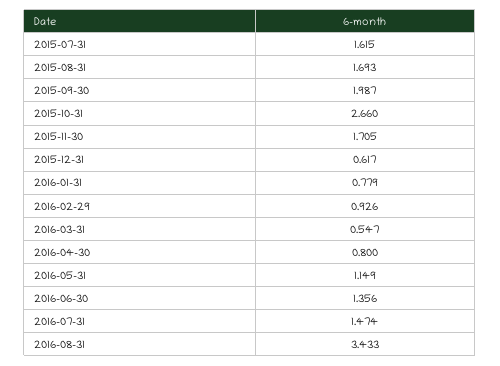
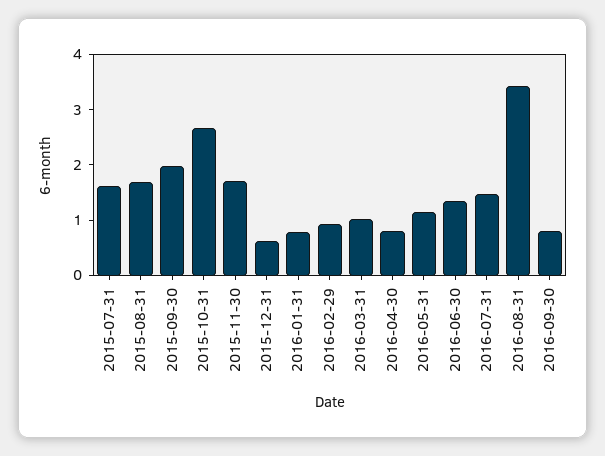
2016-03-31: 0.547 -> 1
2016-09-30: none -> 0.8

